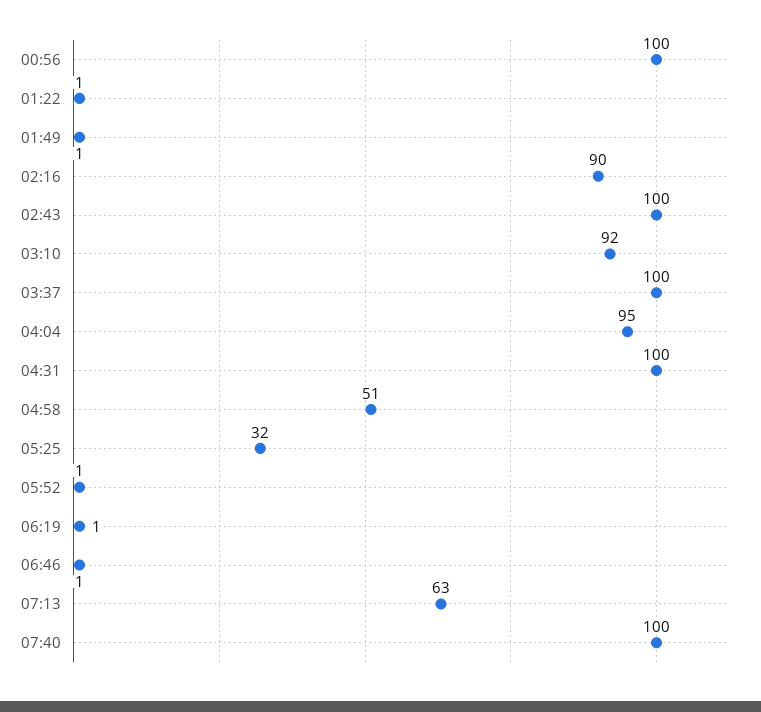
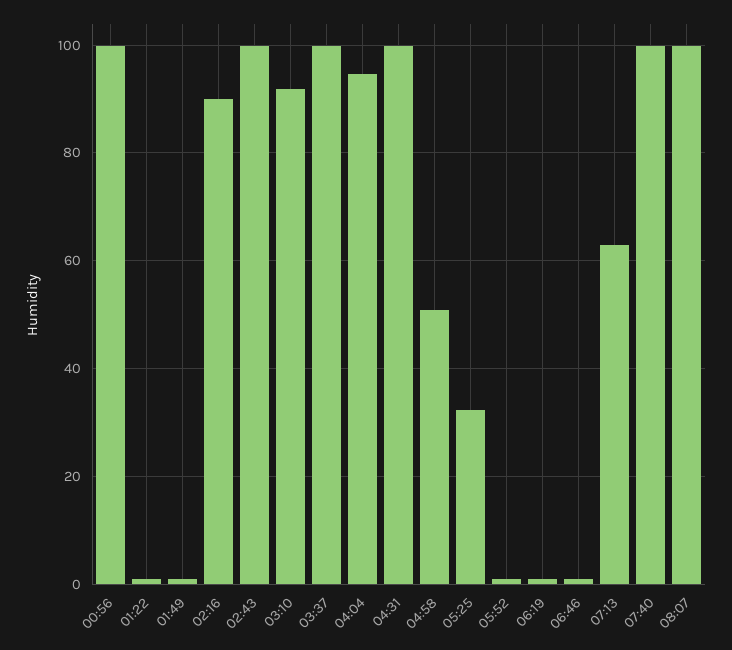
08:07: none -> 100

